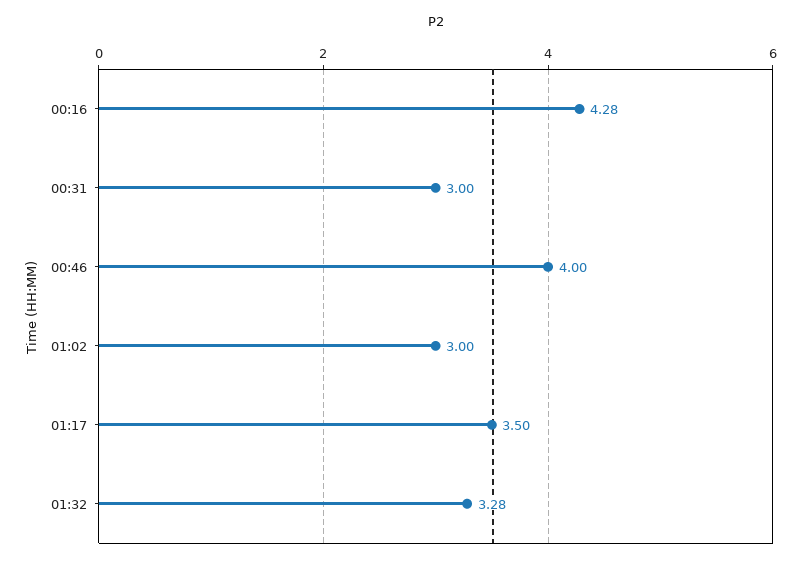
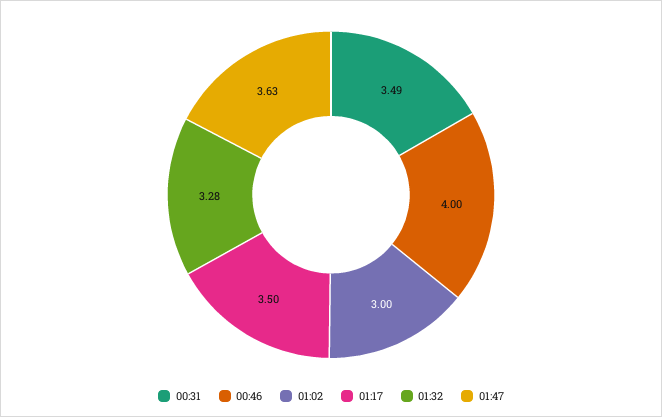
00:16: 4.28 -> none
00:31: 3 -> 3.49
01:47: none -> 3.63

